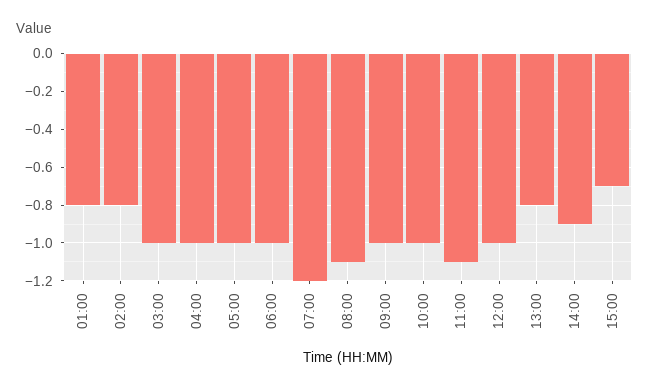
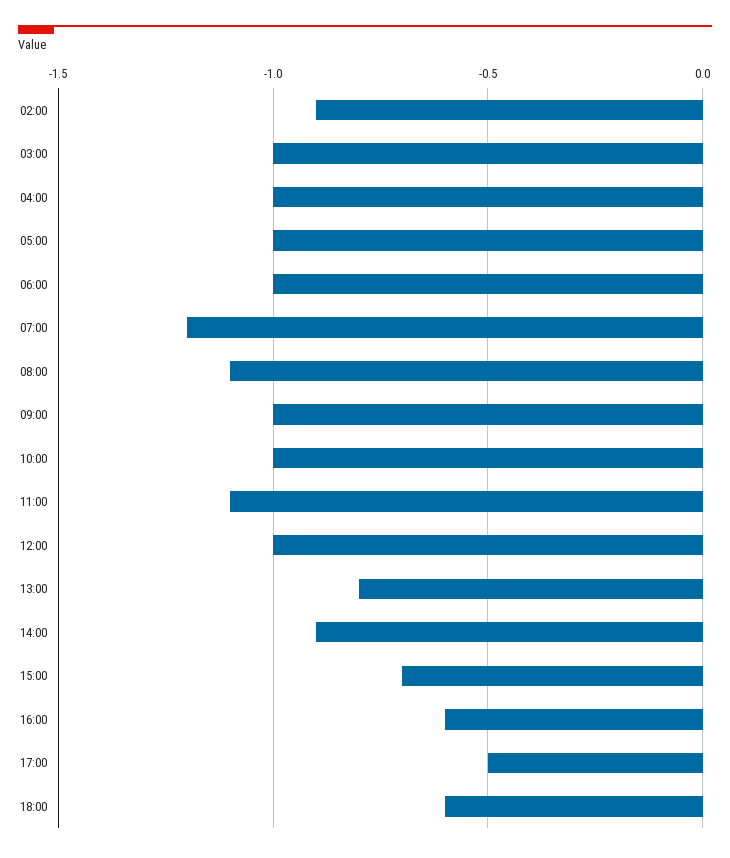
01:00: -0.8 -> none
02:00: -0.8 -> -0.9
16:00: none -> -0.6
17:00: none -> -0.5
18:00: none -> -0.6

